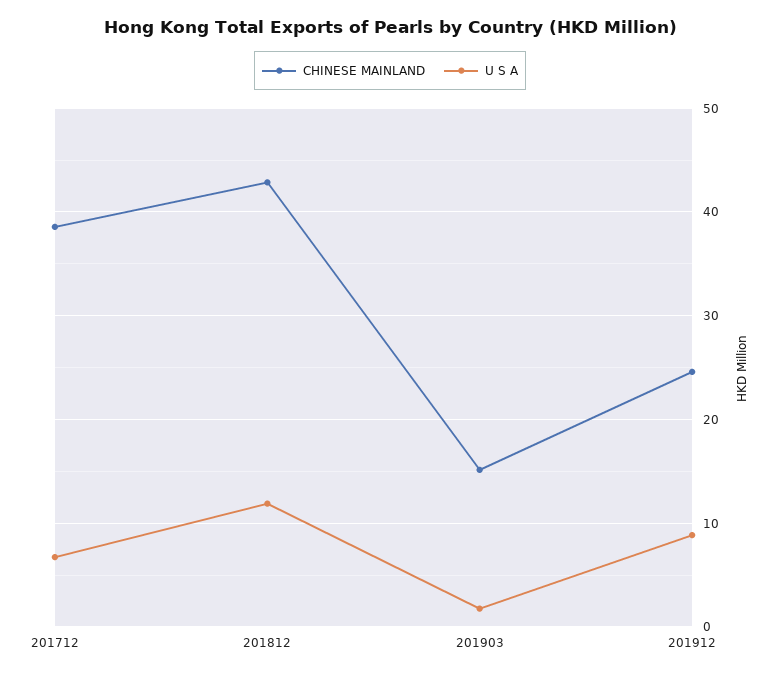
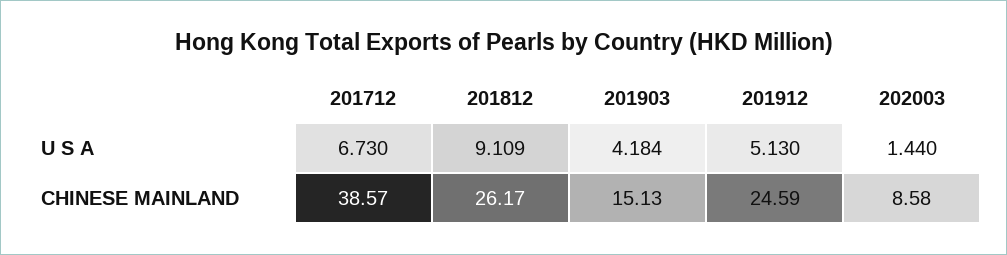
CHINESE MAINLAND, 201812: 43 -> 26.17
U S A, 201812: 12 -> 9.109
U S A, 201903: 2 -> 4.184
U S A, 201912: 9 -> 5.13
U S A, 202003: none -> 1.44
CHINESE MAINLAND, 202003: none -> 8.58

